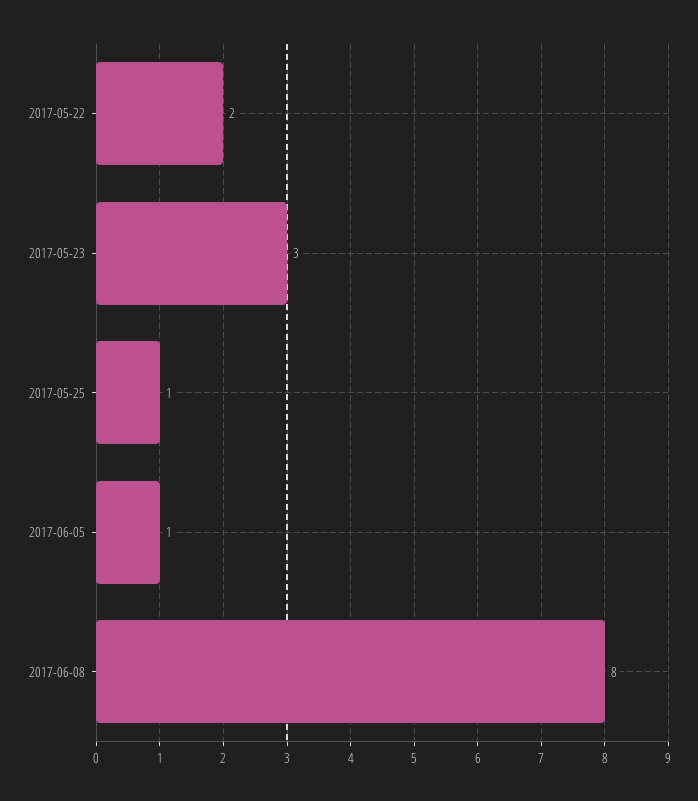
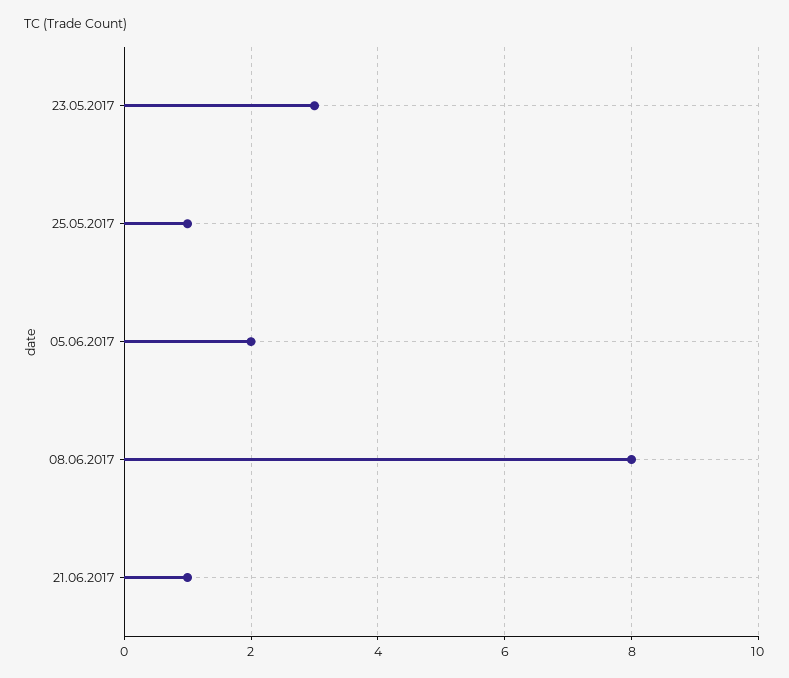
2017-05-22: 2 -> none
2017-06-05: 1 -> 2
21.06.2017: none -> 1

